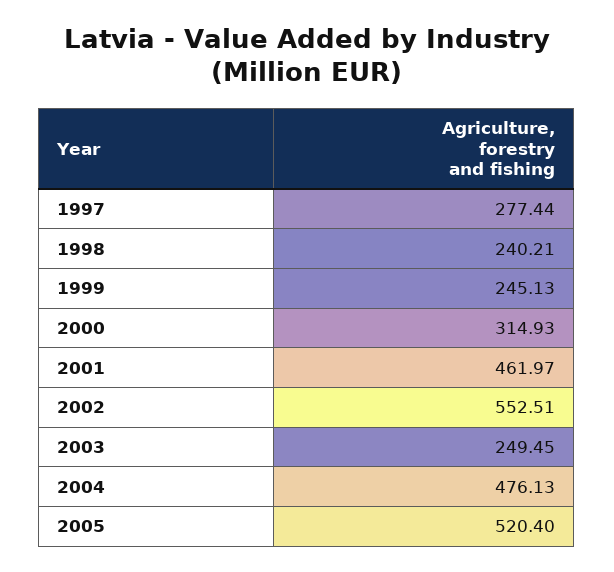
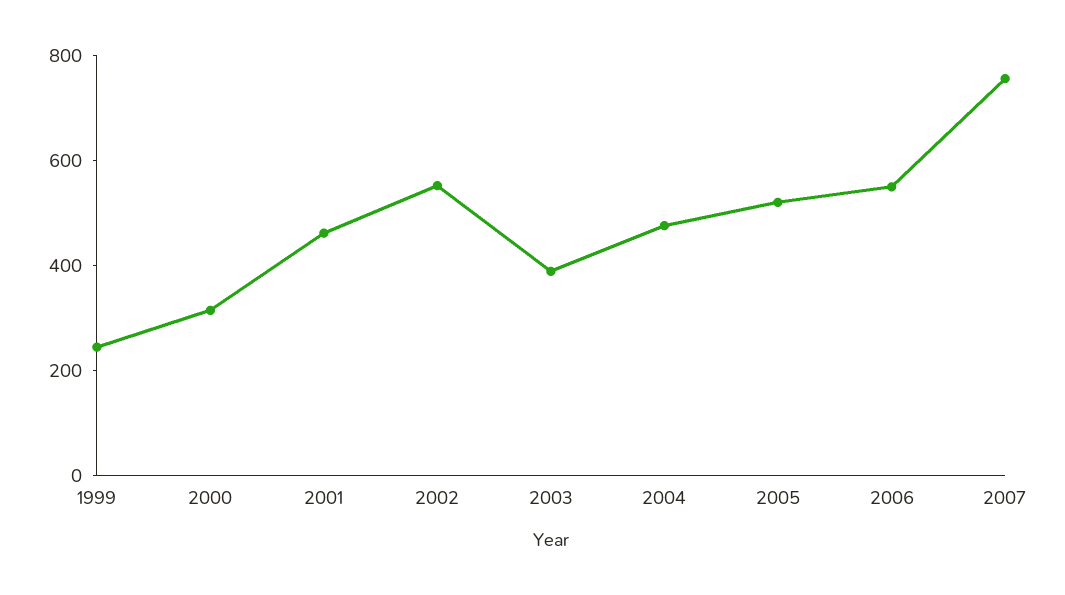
1997: 277.44 -> none
1998: 240.21 -> none
2003: 249.45 -> 400
2006: none -> 550
2007: none -> 750

